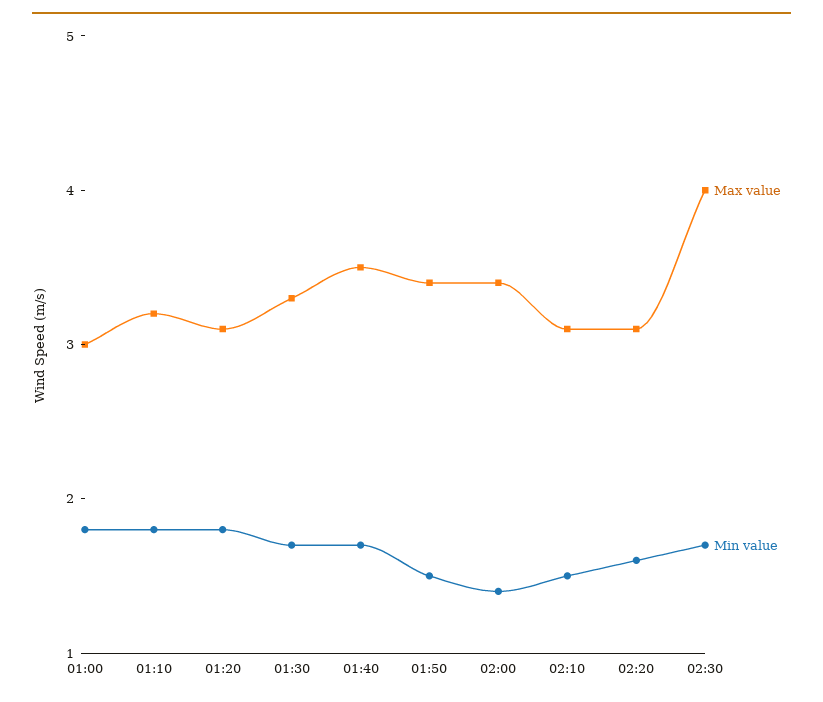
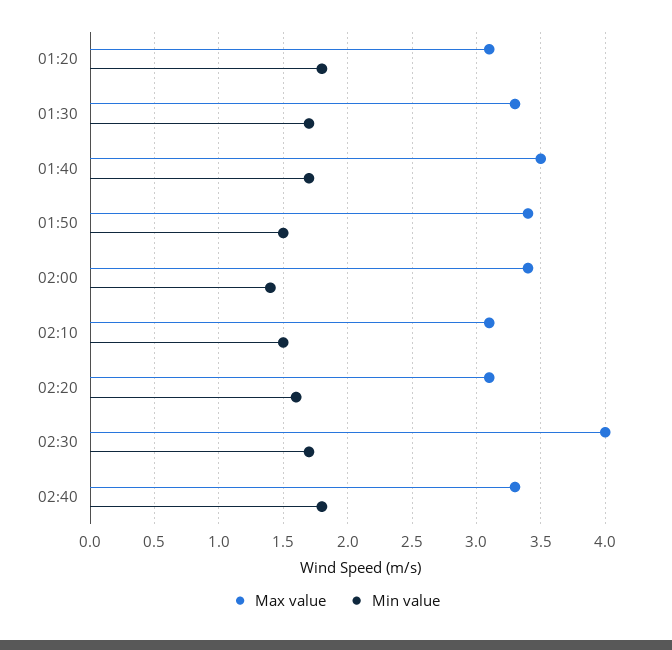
Max value, 01:00: 3 -> none
Min value, 01:00: 1.8 -> none
Max value, 01:10: 3.2 -> none
Min value, 01:10: 1.8 -> none
Max value, 02:40: none -> 3.3
Min value, 02:40: none -> 1.8

